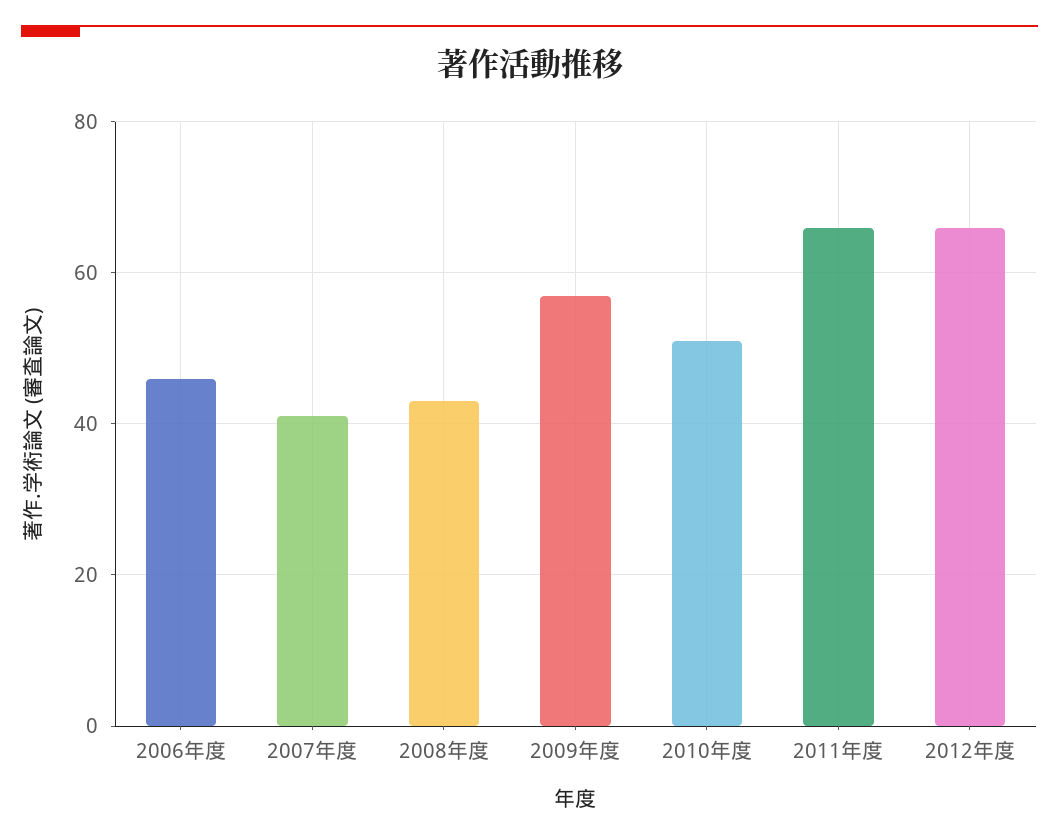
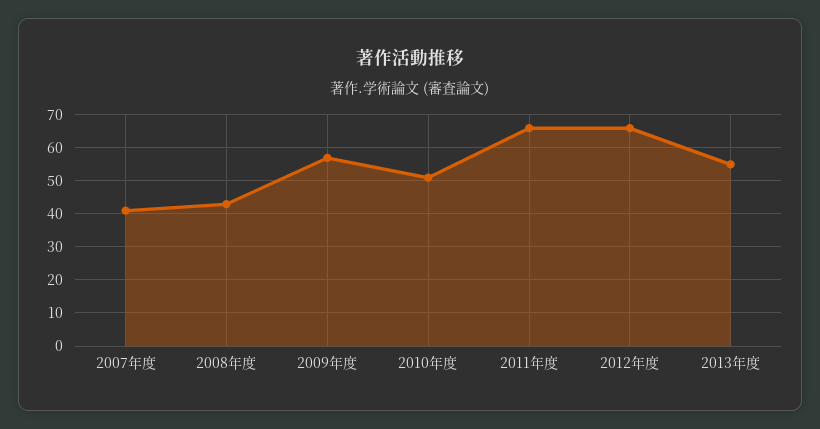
2006年度: 45 -> none
2013年度: none -> 55

